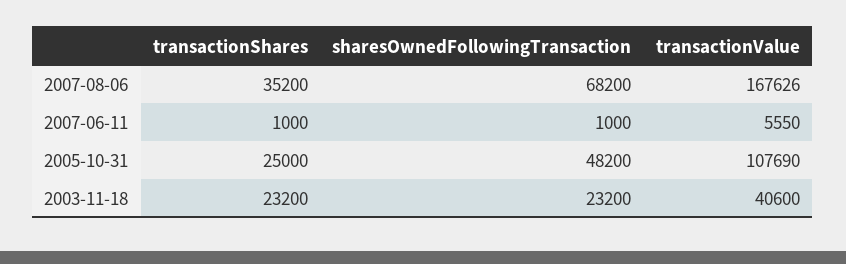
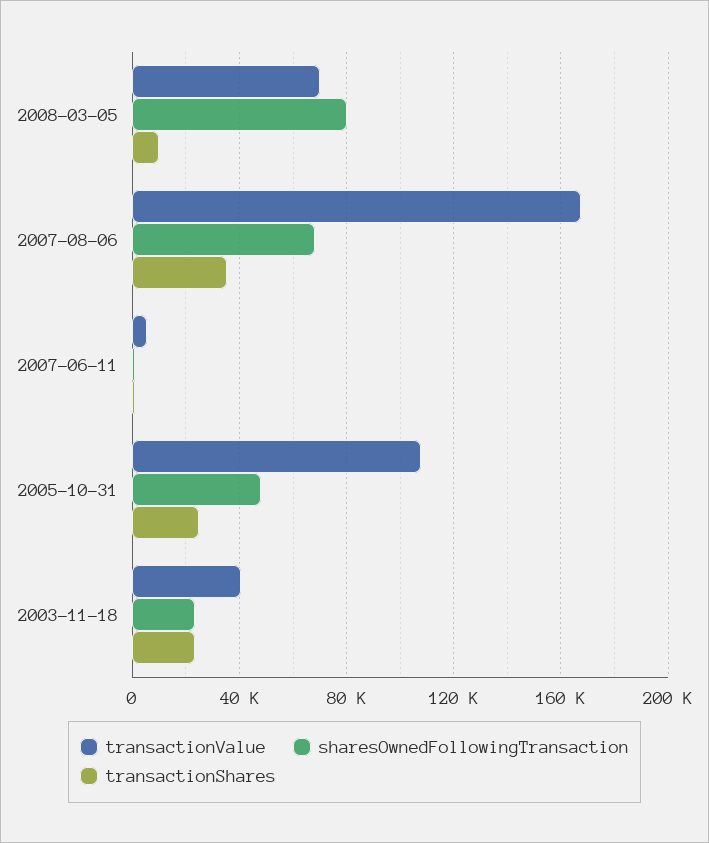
transactionValue, 2008-03-05: none -> 70000
sharesOwnedFollowingTransaction, 2008-03-05: none -> 80000
transactionShares, 2008-03-05: none -> 10000

